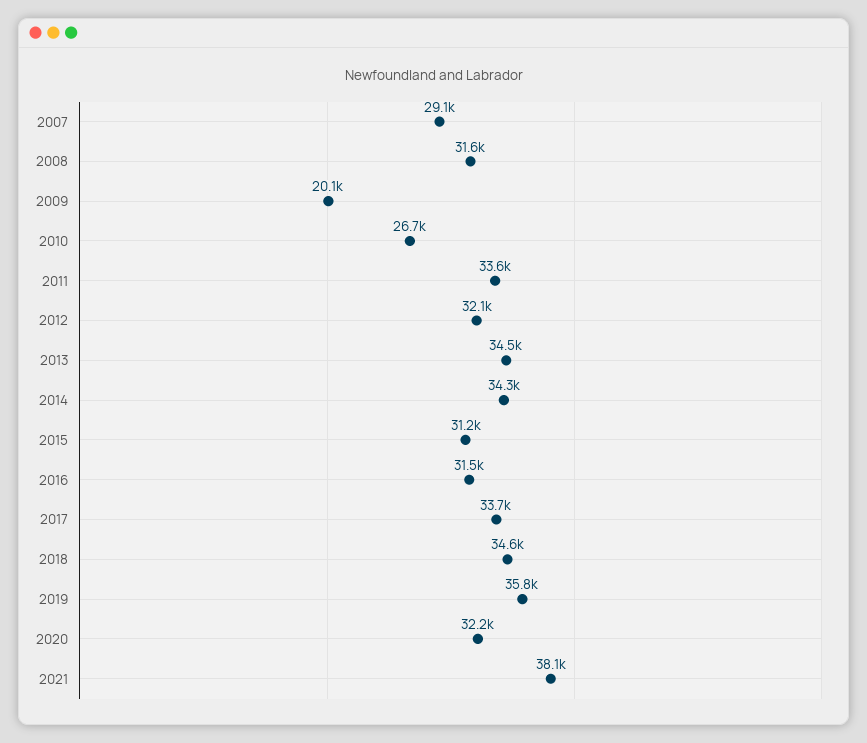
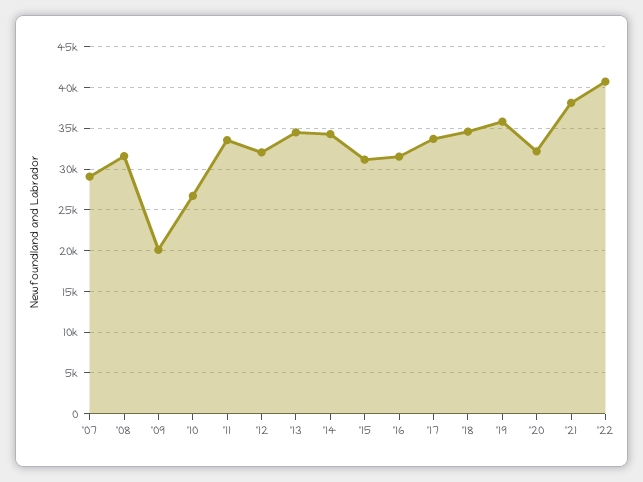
'22: none -> 41000

